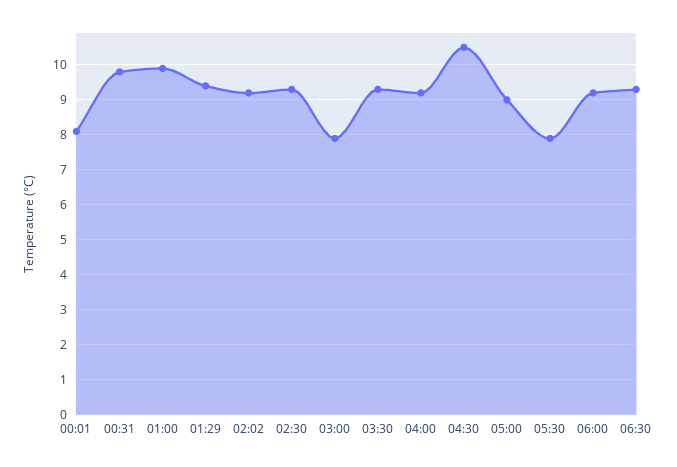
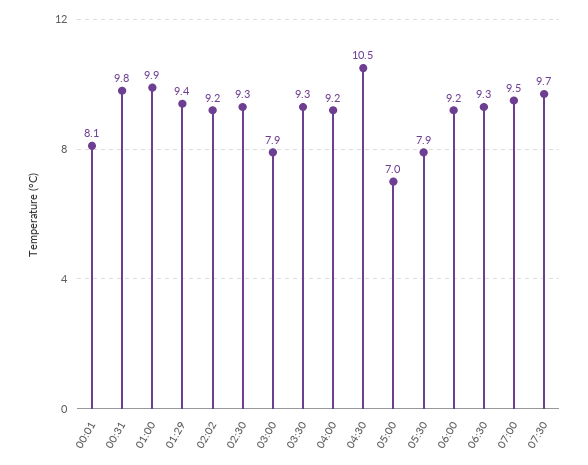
05:00: 9 -> 7
07:00: none -> 9.5
07:30: none -> 9.7

